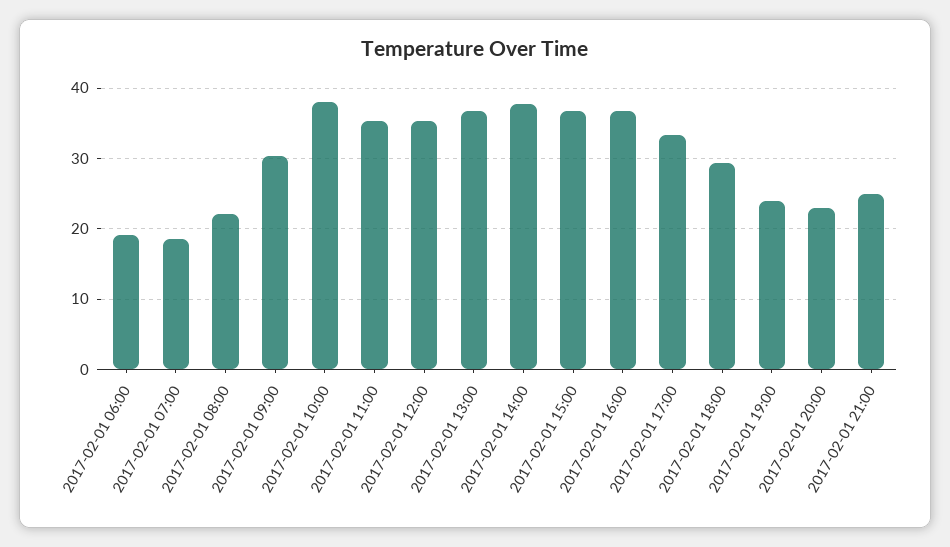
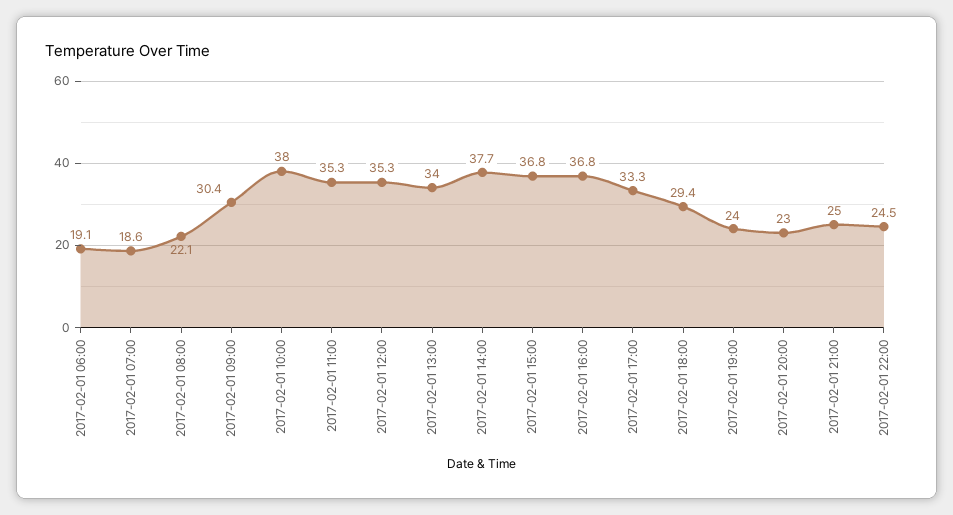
2017-02-01 13:00: 37 -> 34
2017-02-01 22:00: none -> 24.5

